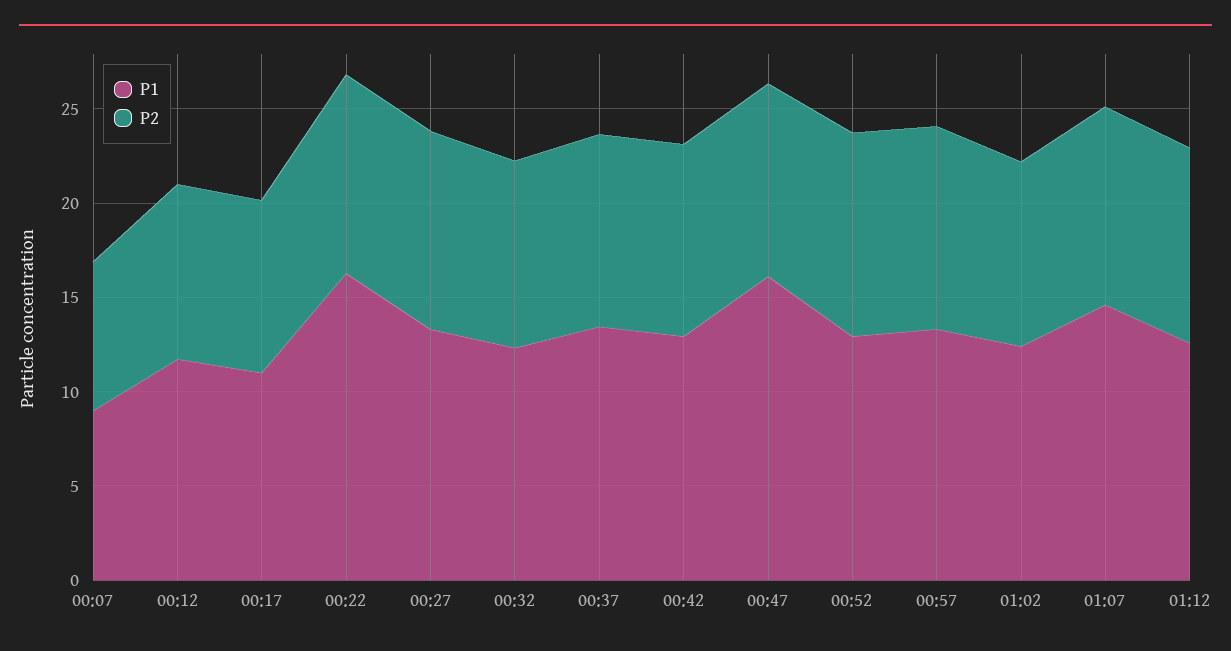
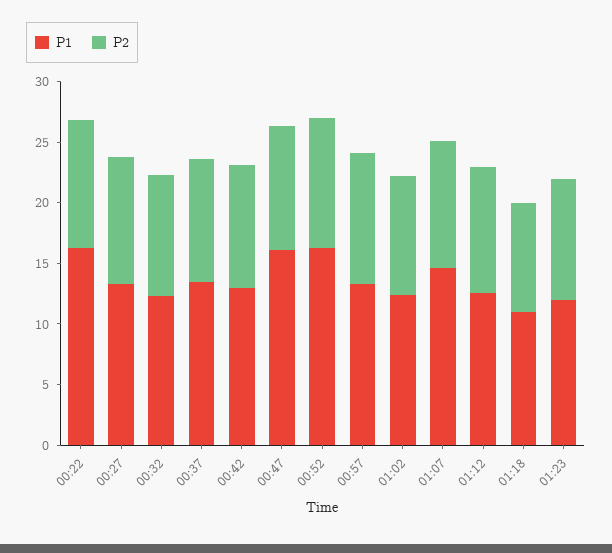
P1, 00:07: 9 -> none
P2, 00:07: 8 -> none
P1, 00:12: 12 -> none
P2, 00:12: 9 -> none
P1, 00:17: 11 -> none
P2, 00:17: 9 -> none
P1, 00:52: 13 -> 16
P1, 01:18: none -> 11
P2, 01:18: none -> 9
P1, 01:23: none -> 12
P2, 01:23: none -> 10

